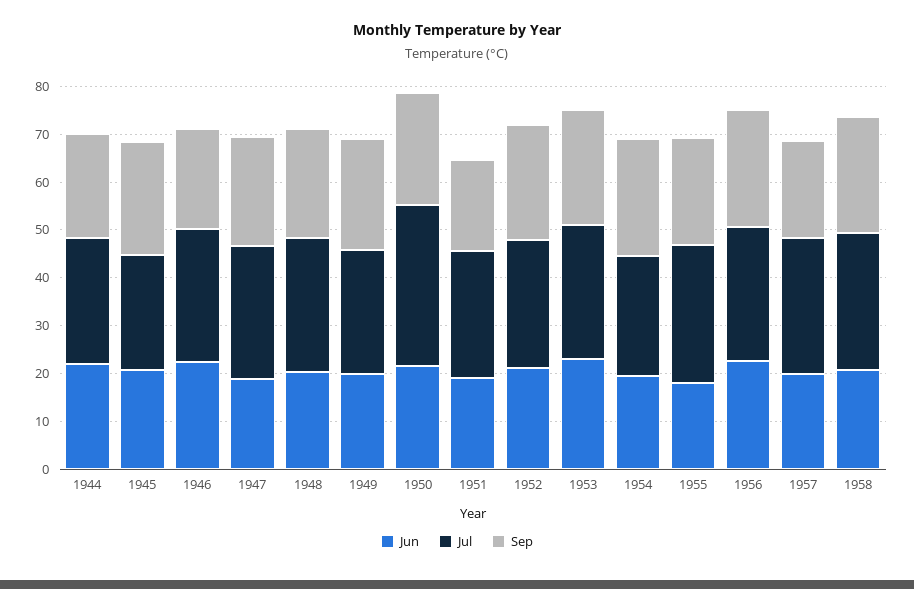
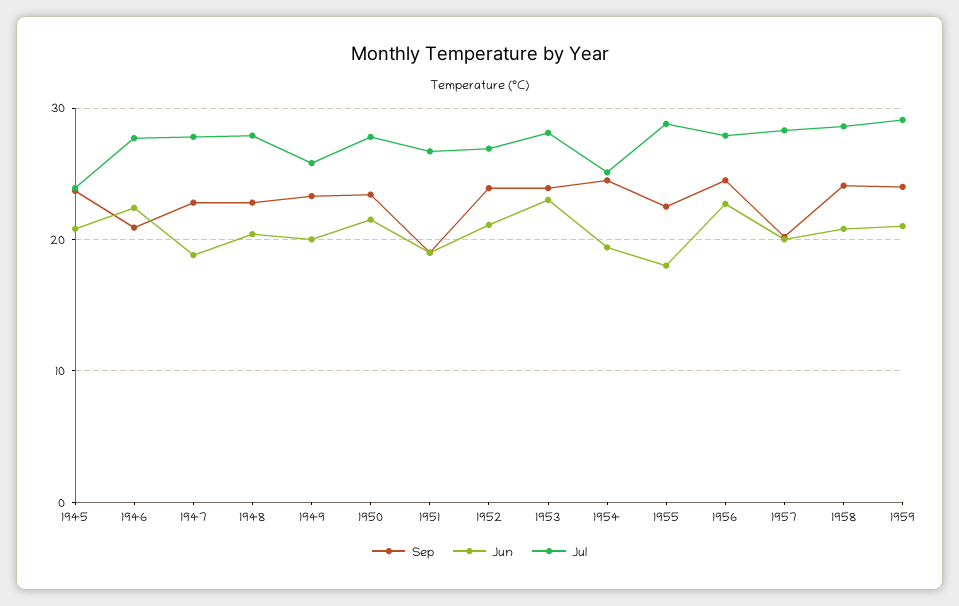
Jun, 1944: 22 -> none
Jul, 1944: 26 -> none
Sep, 1944: 22 -> none
Jul, 1950: 34 -> 28
Sep, 1959: none -> 24
Jun, 1959: none -> 21
Jul, 1959: none -> 29

